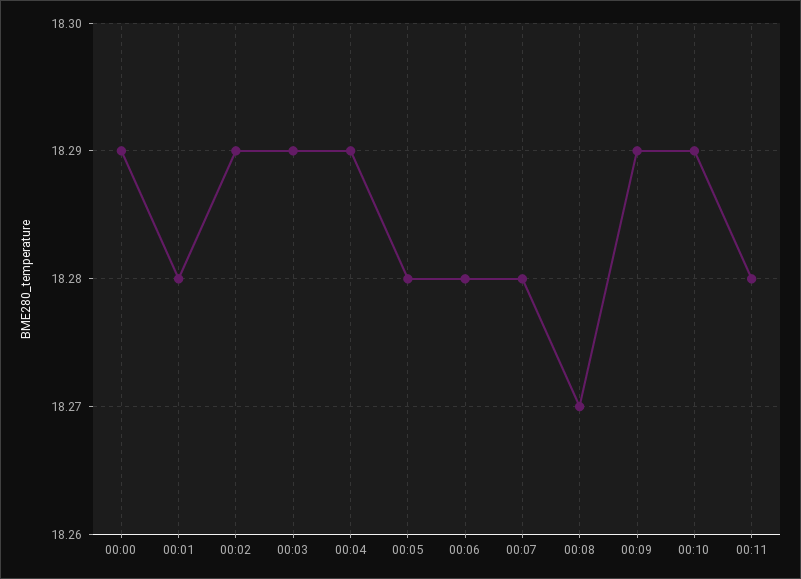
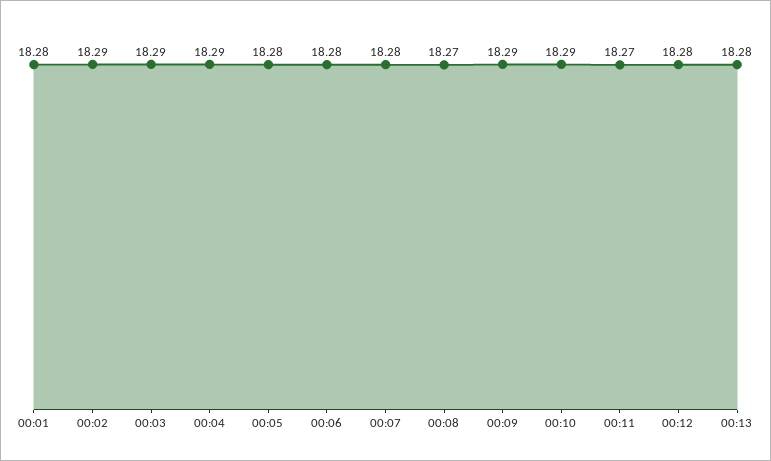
00:00: 18.29 -> none
00:11: 18.28 -> 18.27
00:12: none -> 18.28
00:13: none -> 18.28

